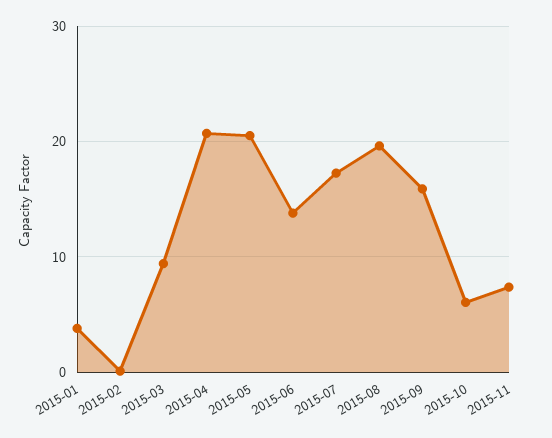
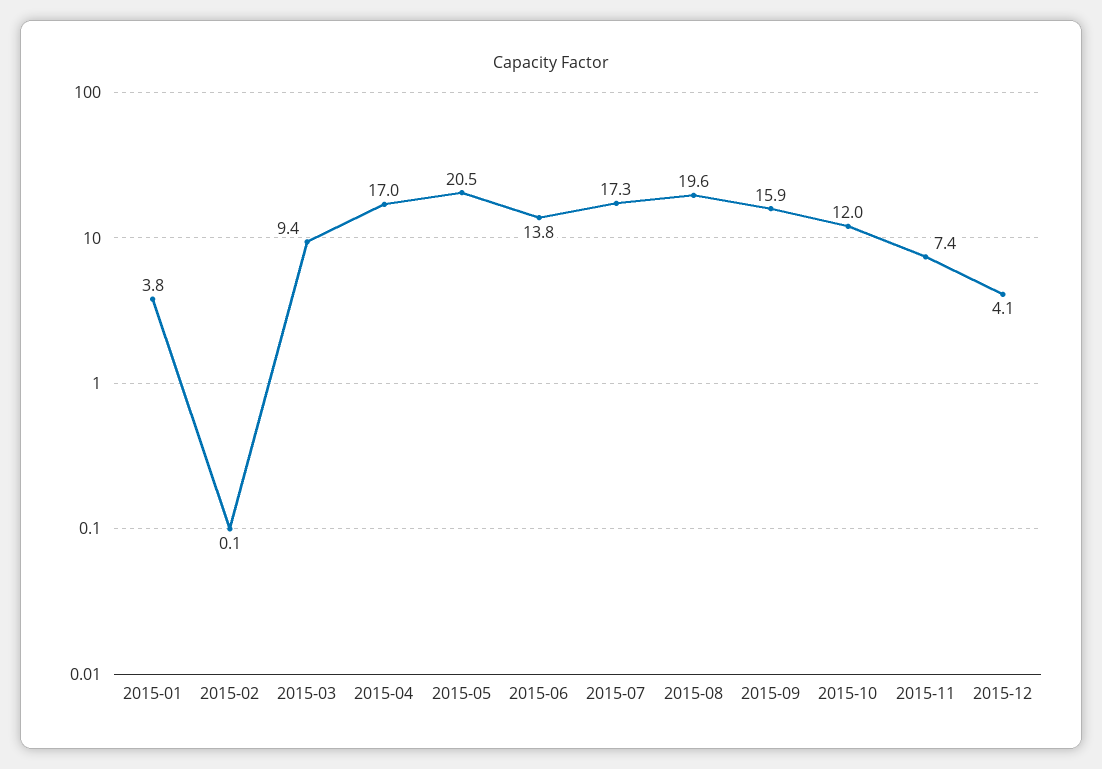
2015-04: 21 -> 17
2015-10: 6 -> 12
2015-12: none -> 4.1

